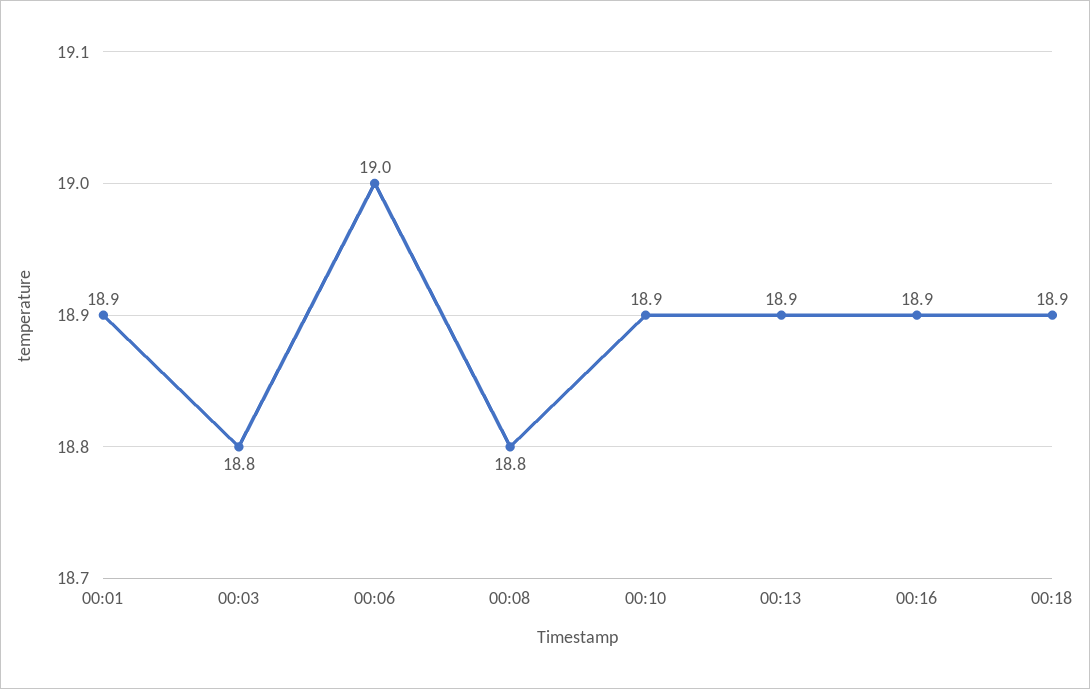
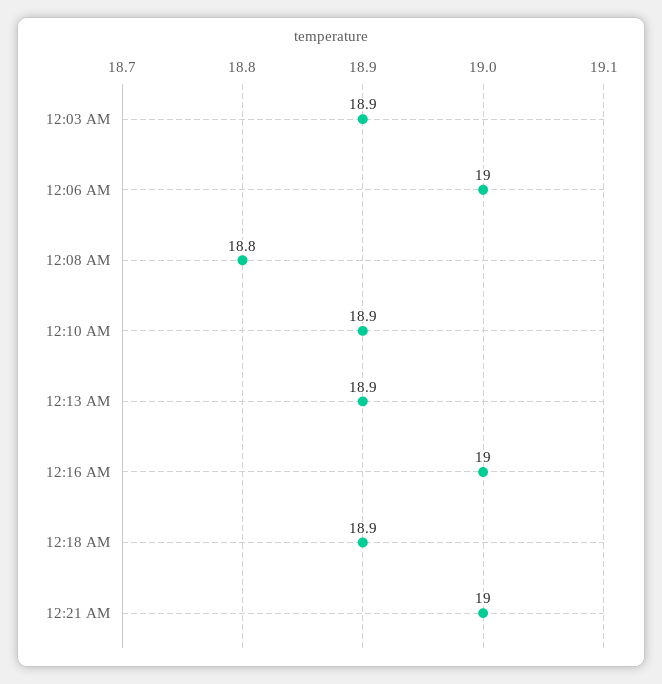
00:01: 18.9 -> none
00:03: 18.8 -> 18.9
00:16: 18.9 -> 19
12:21 AM: none -> 19

